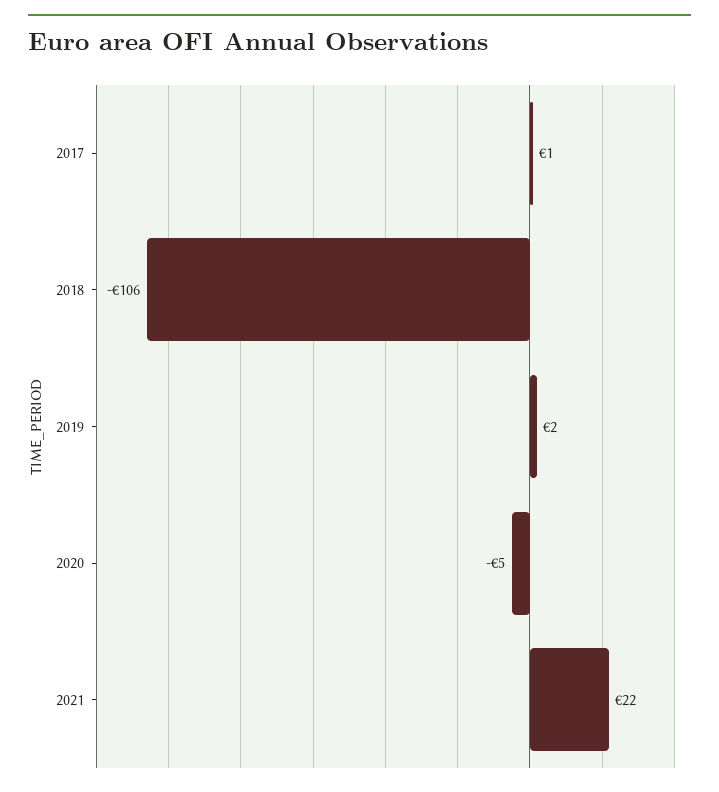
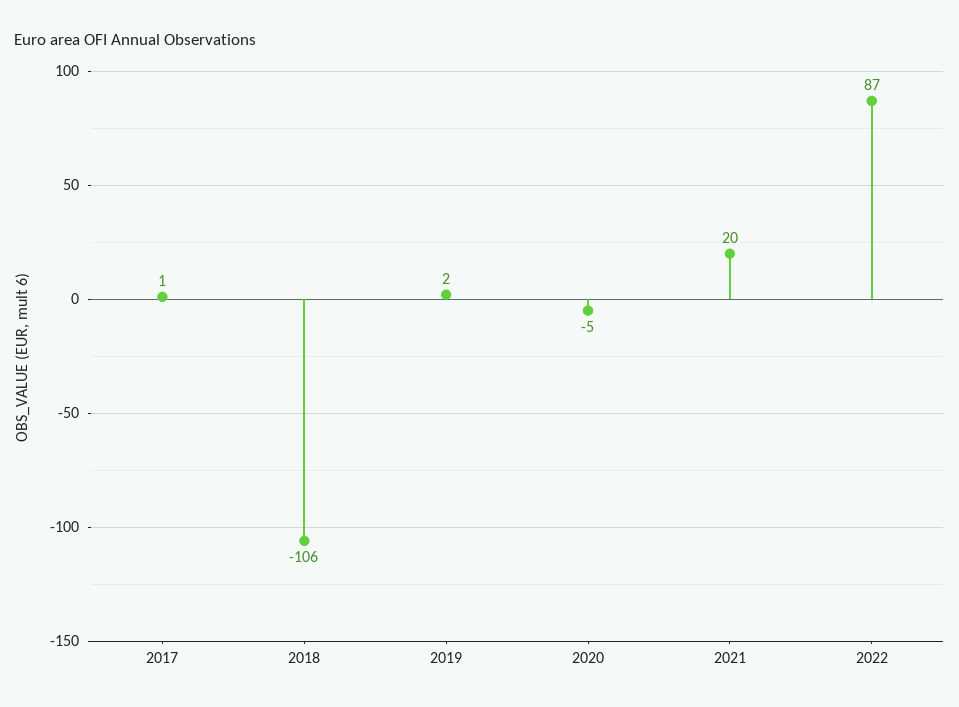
2021: 22 -> 20
2022: none -> 87

